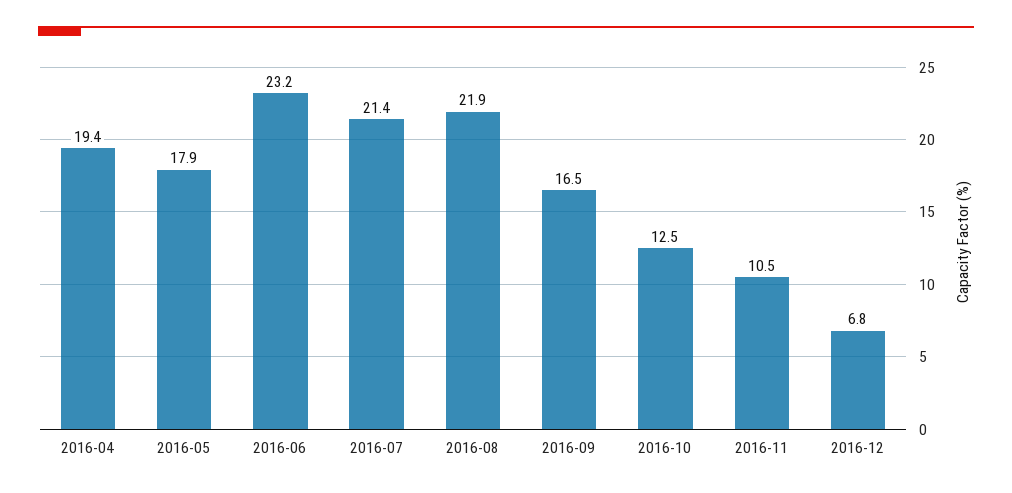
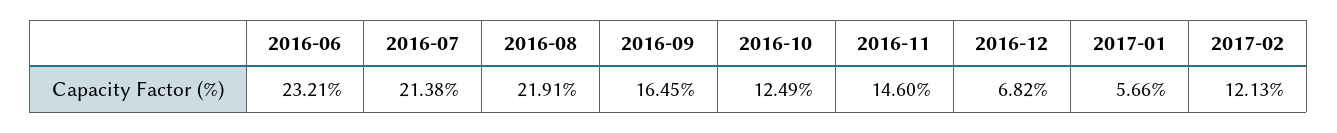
2016-04: 19.4 -> none
2016-05: 17.9 -> none
2016-11: 10.5 -> 14.6
2017-01: none -> 5.66
2017-02: none -> 12.13

